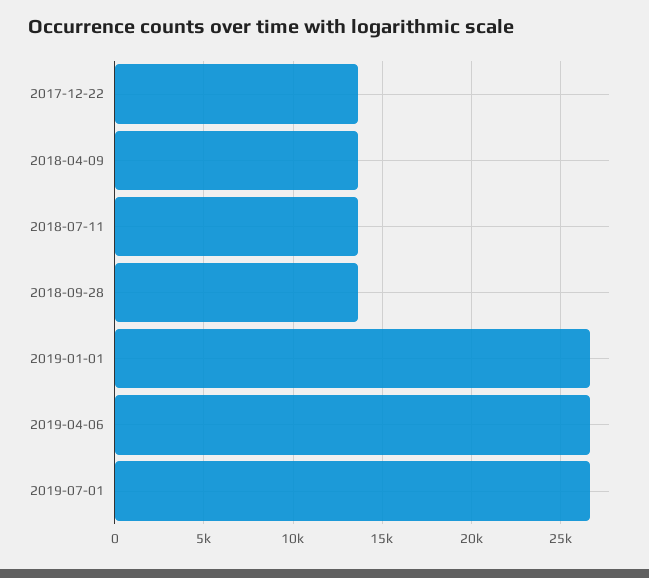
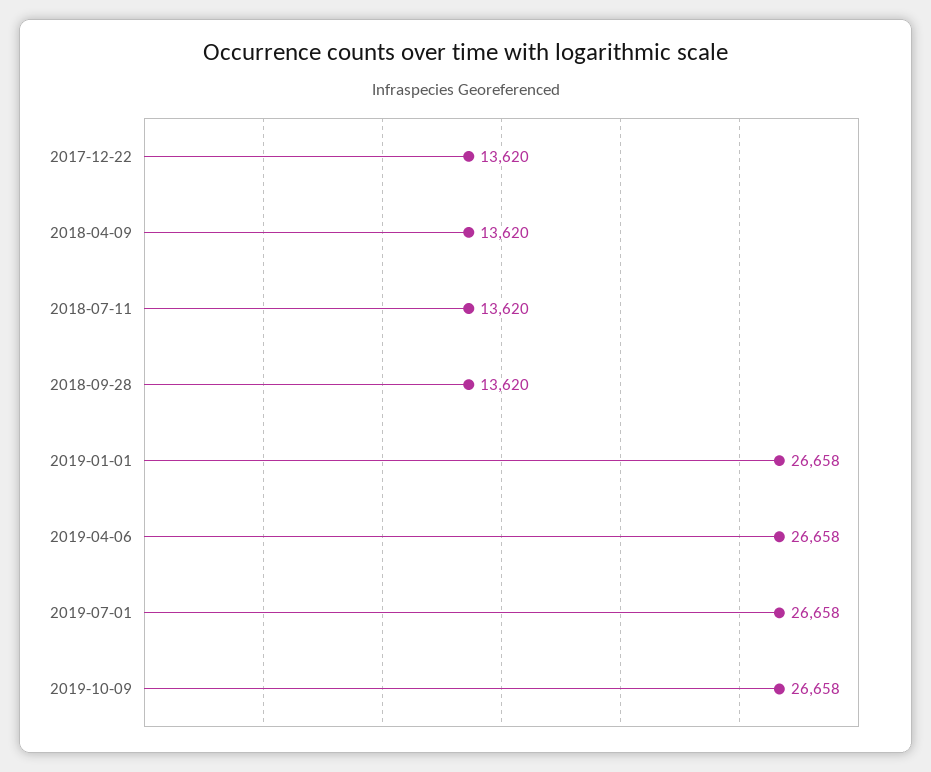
2019-10-09: none -> 26658

